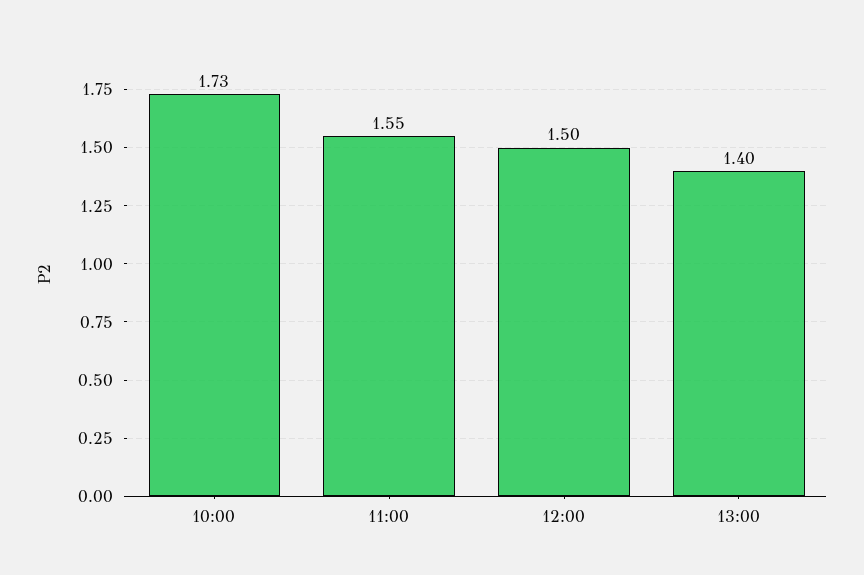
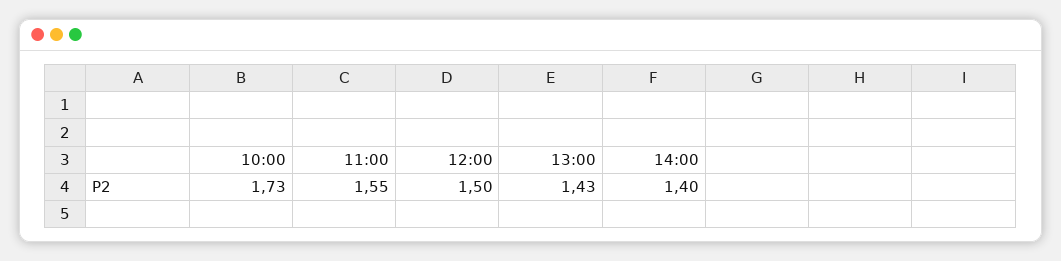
13:00: 1.4 -> 1.43
14:00: none -> 1.4

